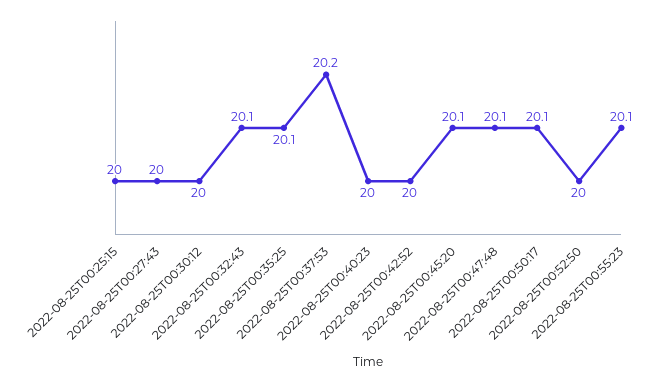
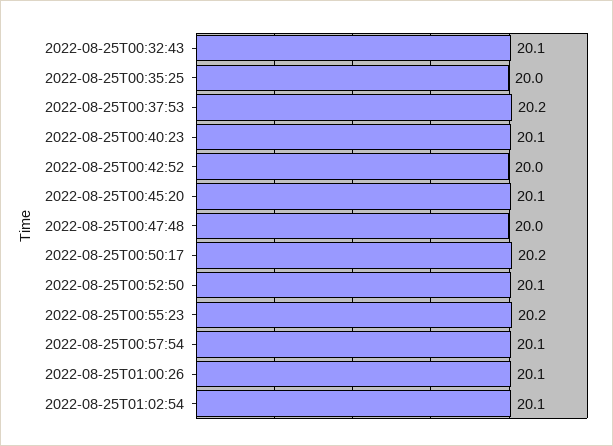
2022-08-25T00:25:15: 20 -> none
2022-08-25T00:27:43: 20 -> none
2022-08-25T00:30:12: 20 -> none
2022-08-25T00:35:25: 20.1 -> 20
2022-08-25T00:40:23: 20 -> 20.1
2022-08-25T00:47:48: 20.1 -> 20
2022-08-25T00:50:17: 20.1 -> 20.2
2022-08-25T00:52:50: 20 -> 20.1
2022-08-25T00:55:23: 20.1 -> 20.2
2022-08-25T00:57:54: none -> 20.1
2022-08-25T01:00:26: none -> 20.1
2022-08-25T01:02:54: none -> 20.1

